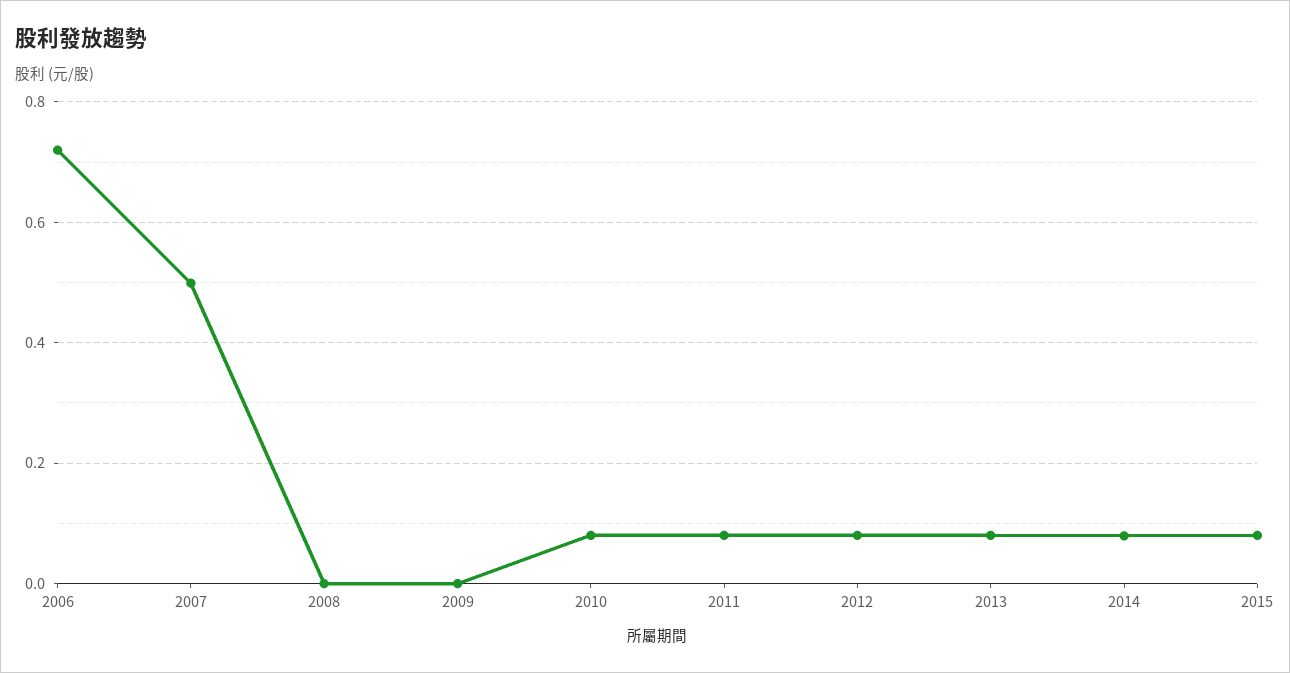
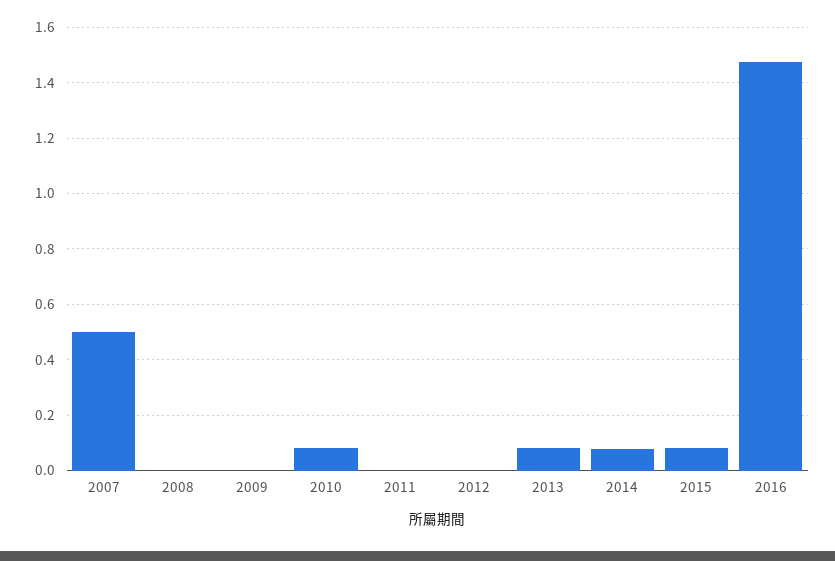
2006: 0.72 -> none
2011: 0.08 -> 0
2012: 0.08 -> 0
2016: none -> 1.475

